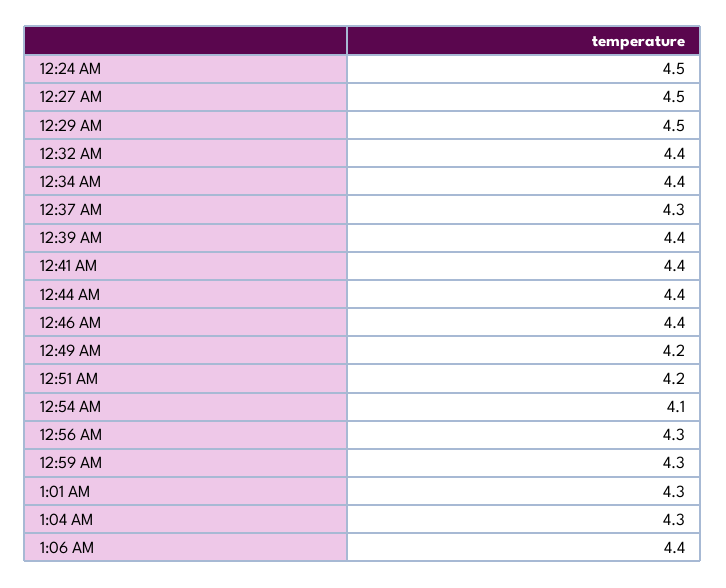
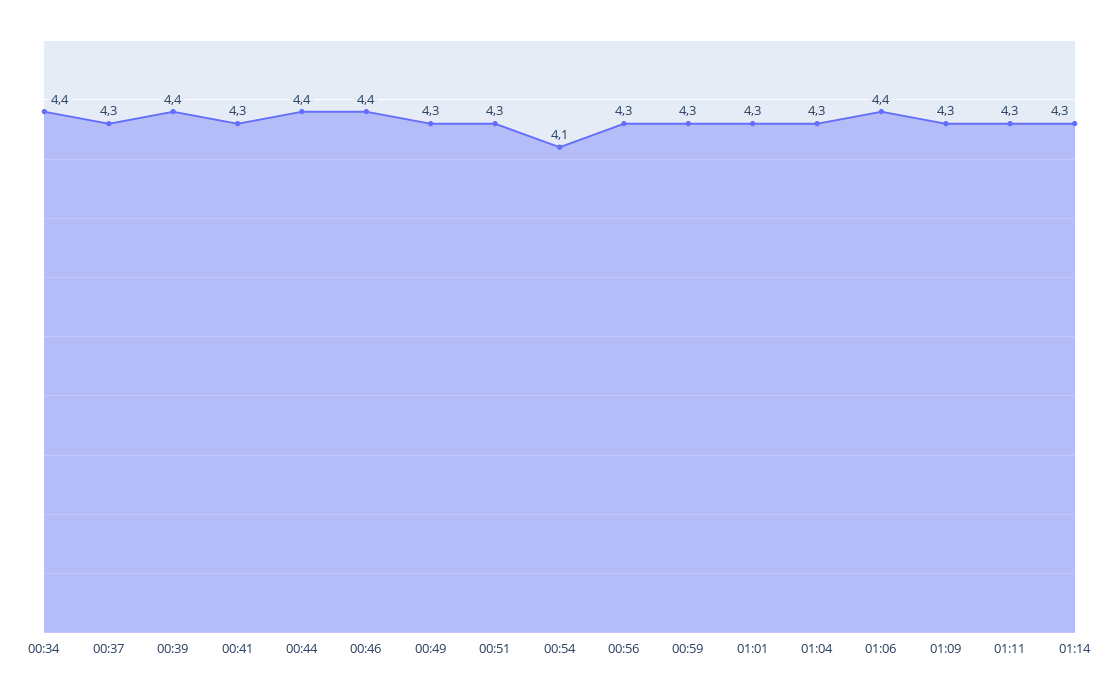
12:24 AM: 4.5 -> none
12:27 AM: 4.5 -> none
12:29 AM: 4.5 -> none
12:32 AM: 4.4 -> none
12:41 AM: 4.4 -> 4.3
12:49 AM: 4.2 -> 4.3
12:51 AM: 4.2 -> 4.3
01:09: none -> 4.3
01:11: none -> 4.3
01:14: none -> 4.3

